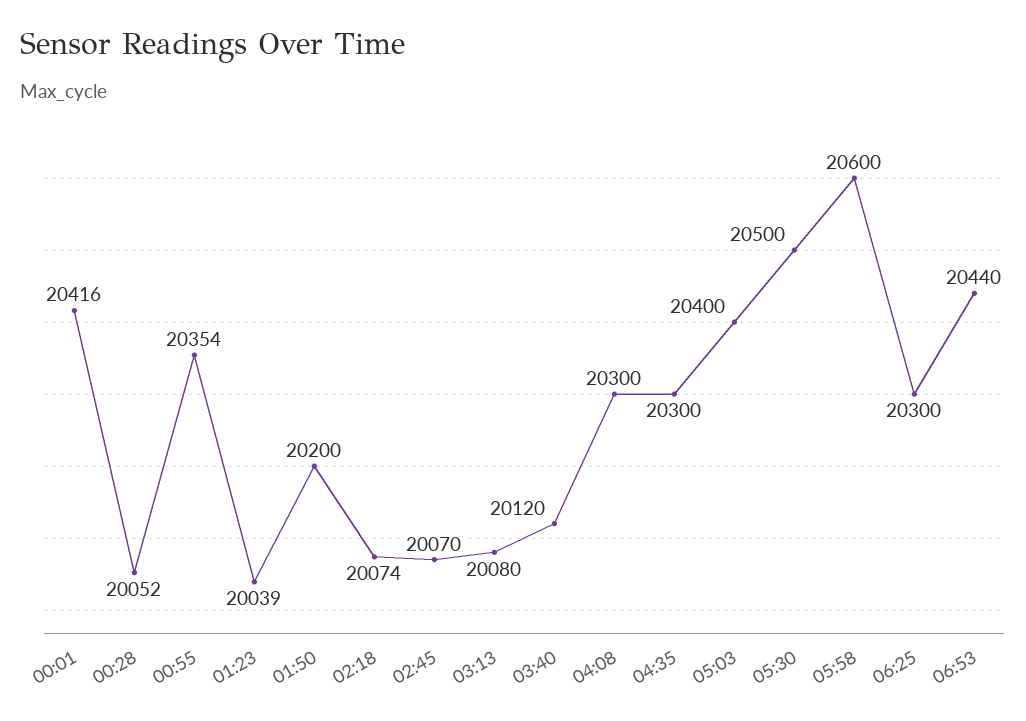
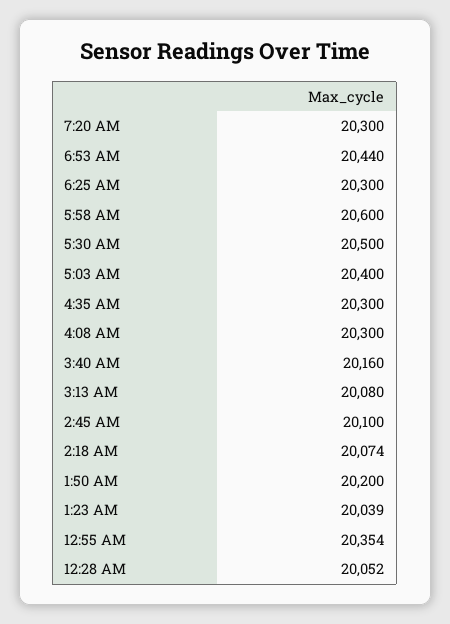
00:01: 20416 -> none
02:45: 20070 -> 20100
03:40: 20120 -> 20160
7:20 AM: none -> 20300

